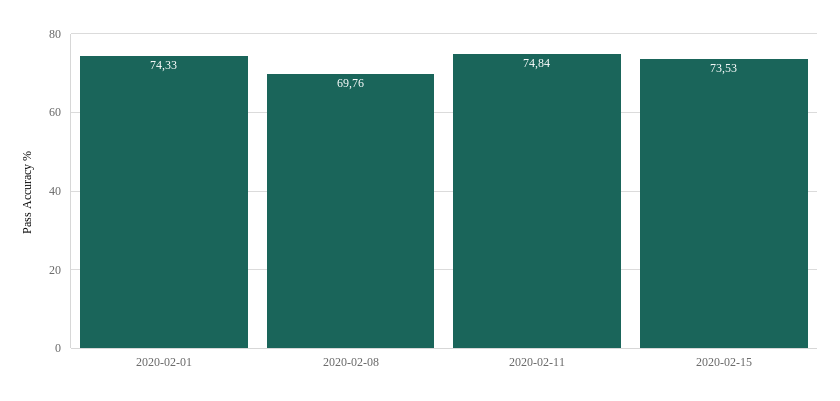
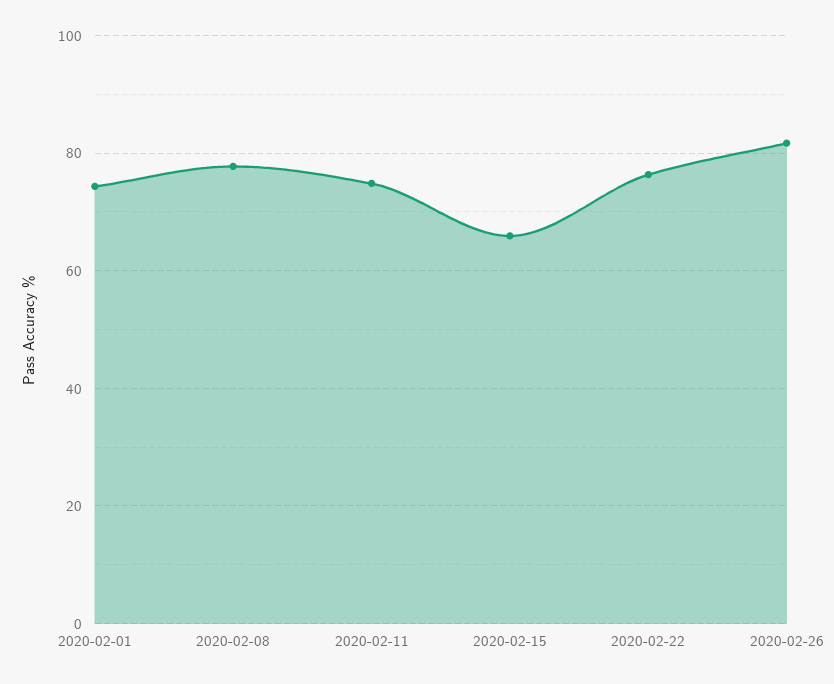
2020-02-08: 69.76 -> 78
2020-02-15: 73.53 -> 66
2020-02-22: none -> 76
2020-02-26: none -> 82

